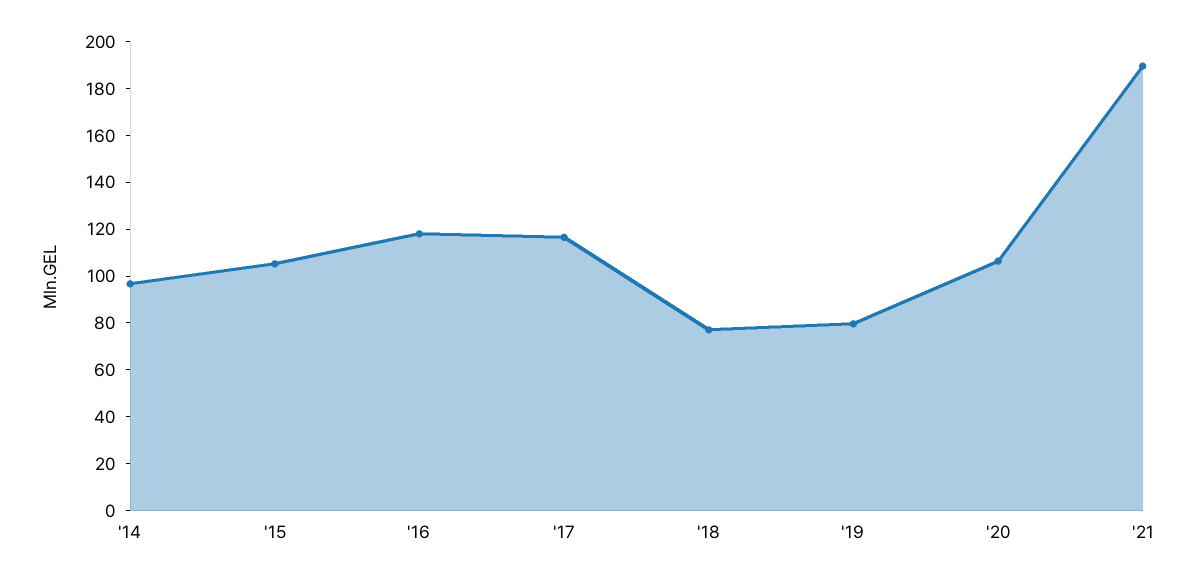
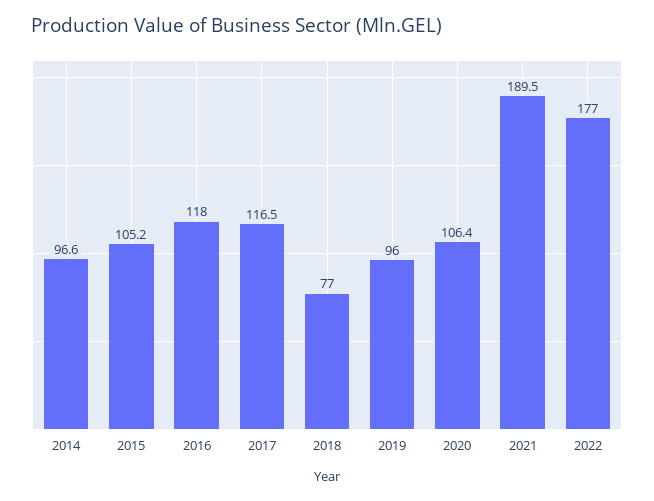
'19: 80 -> 96
2022: none -> 177

